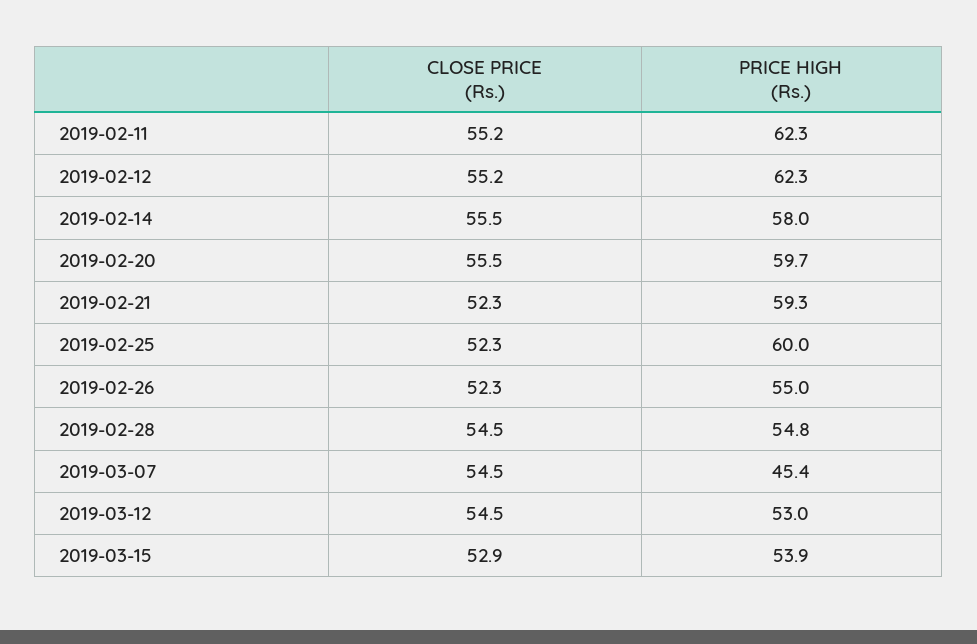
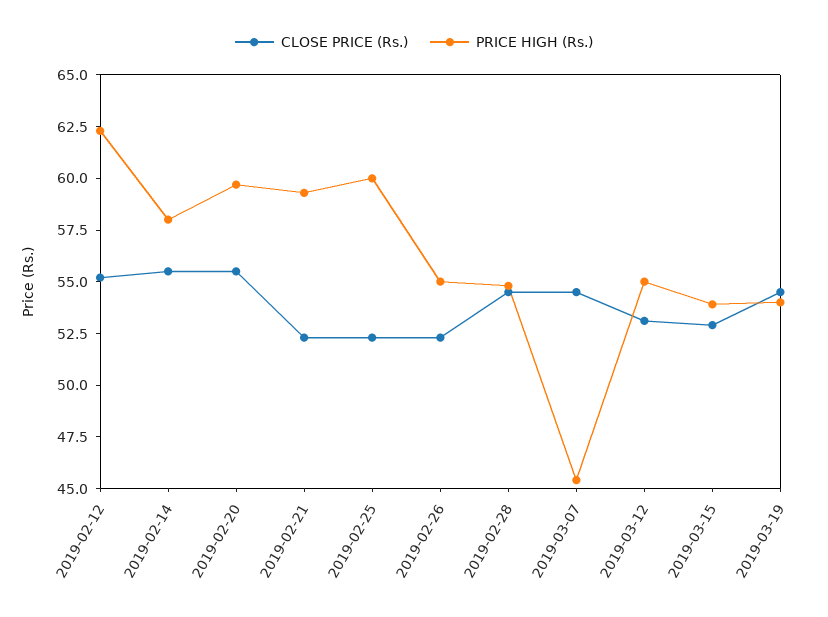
CLOSE PRICE (Rs.), 2019-02-11: 55.2 -> none
PRICE HIGH (Rs.), 2019-02-11: 62.3 -> none
CLOSE PRICE (Rs.), 2019-03-12: 54.5 -> 53
PRICE HIGH (Rs.), 2019-03-12: 53 -> 55
CLOSE PRICE (Rs.), 2019-03-19: none -> 54.5
PRICE HIGH (Rs.), 2019-03-19: none -> 54

